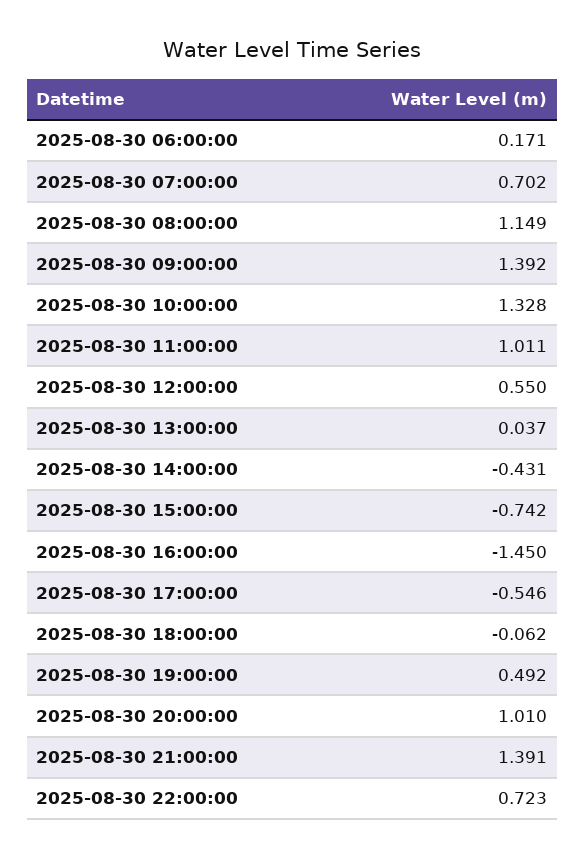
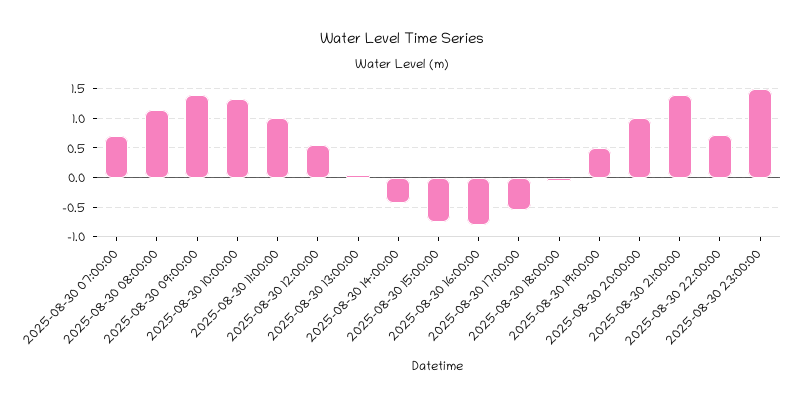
2025-08-30 06:00:00: 0.171 -> none
2025-08-30 16:00:00: -1.45 -> -0.75
2025-08-30 23:00:00: none -> 1.5

